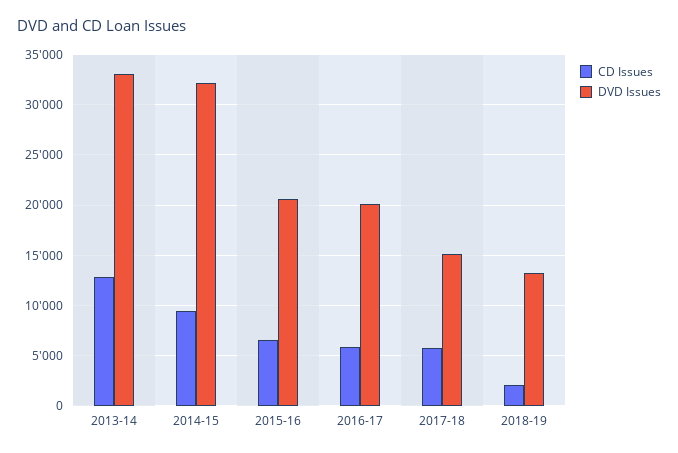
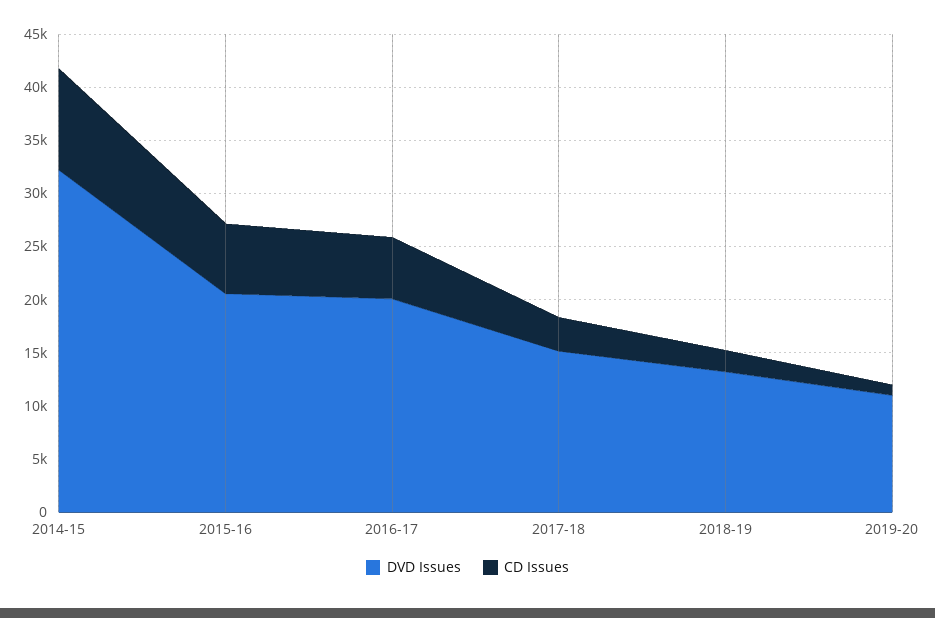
CD Issues, 2013-14: 13000 -> none
DVD Issues, 2013-14: 33000 -> none
CD Issues, 2017-18: 6000 -> 3000
DVD Issues, 2019-20: none -> 11000
CD Issues, 2019-20: none -> 1000

